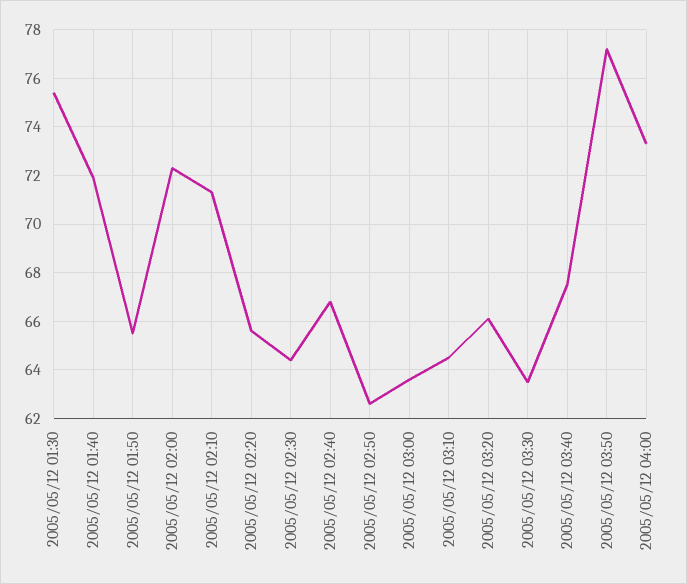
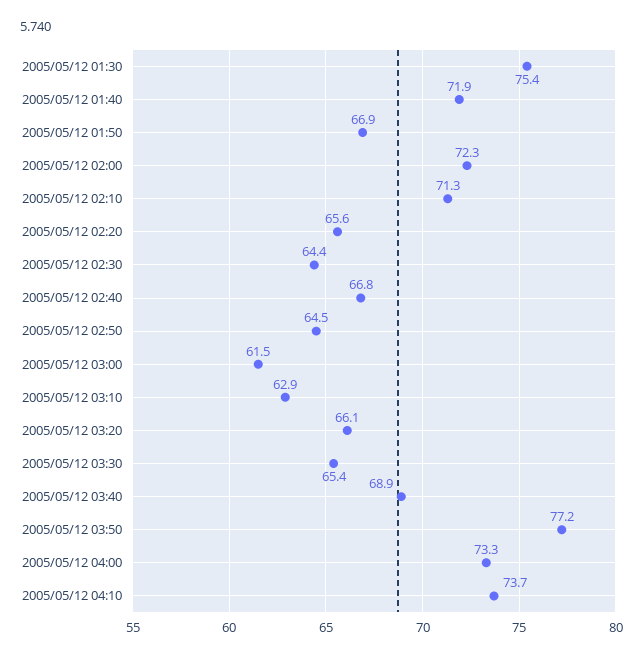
2005/05/12 01:50: 65.5 -> 66.9
2005/05/12 02:50: 62.5 -> 64.5
2005/05/12 03:00: 63.5 -> 61.5
2005/05/12 03:10: 64.5 -> 62.9
2005/05/12 03:30: 63.5 -> 65.4
2005/05/12 03:40: 67.5 -> 68.9
2005/05/12 04:10: none -> 73.7

